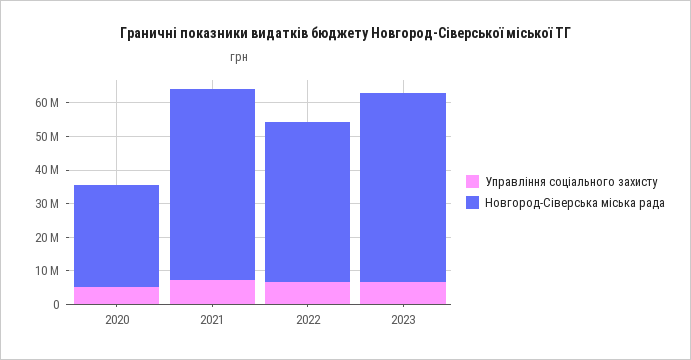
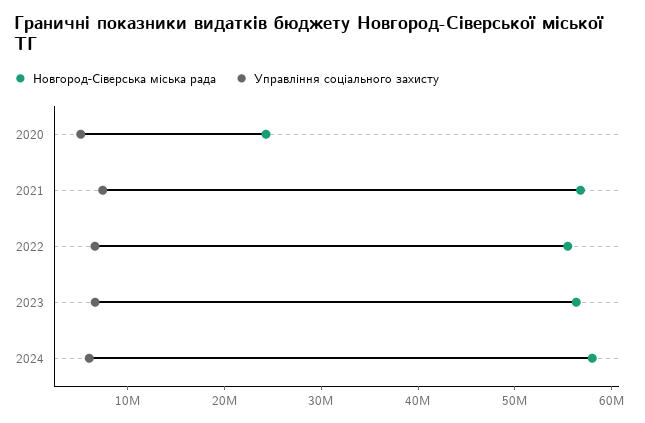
Новгород-Сiверська мiська рада, 2020: 30000000 -> 24000000
Новгород-Сiверська мiська рада, 2022: 47500000 -> 56000000
Новгород-Сiверська мiська рада, 2024: none -> 58000000
Управлiння соцiального захисту, 2024: none -> 6000000

